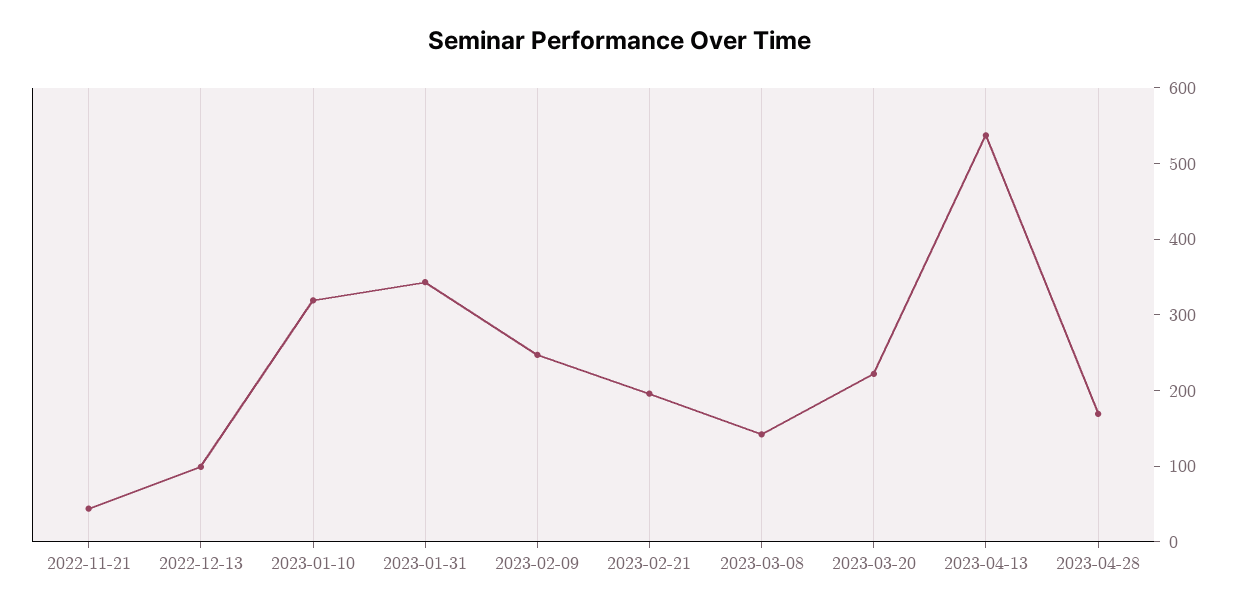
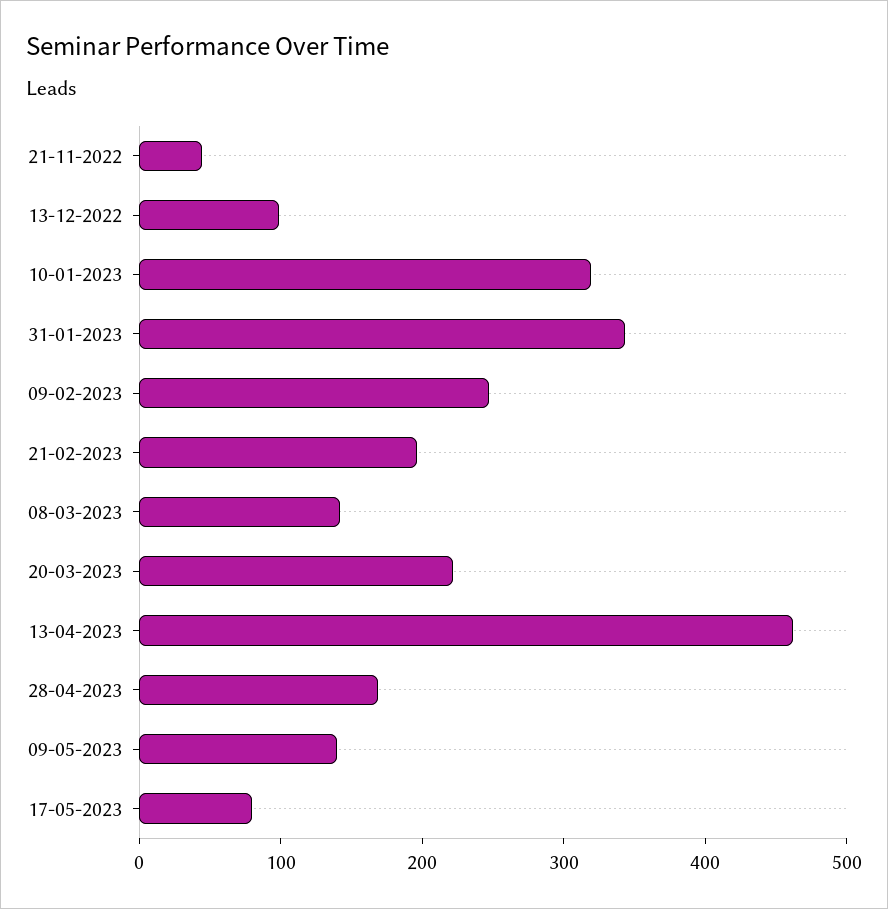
2023-04-13: 540 -> 460
09-05-2023: none -> 140
17-05-2023: none -> 80

